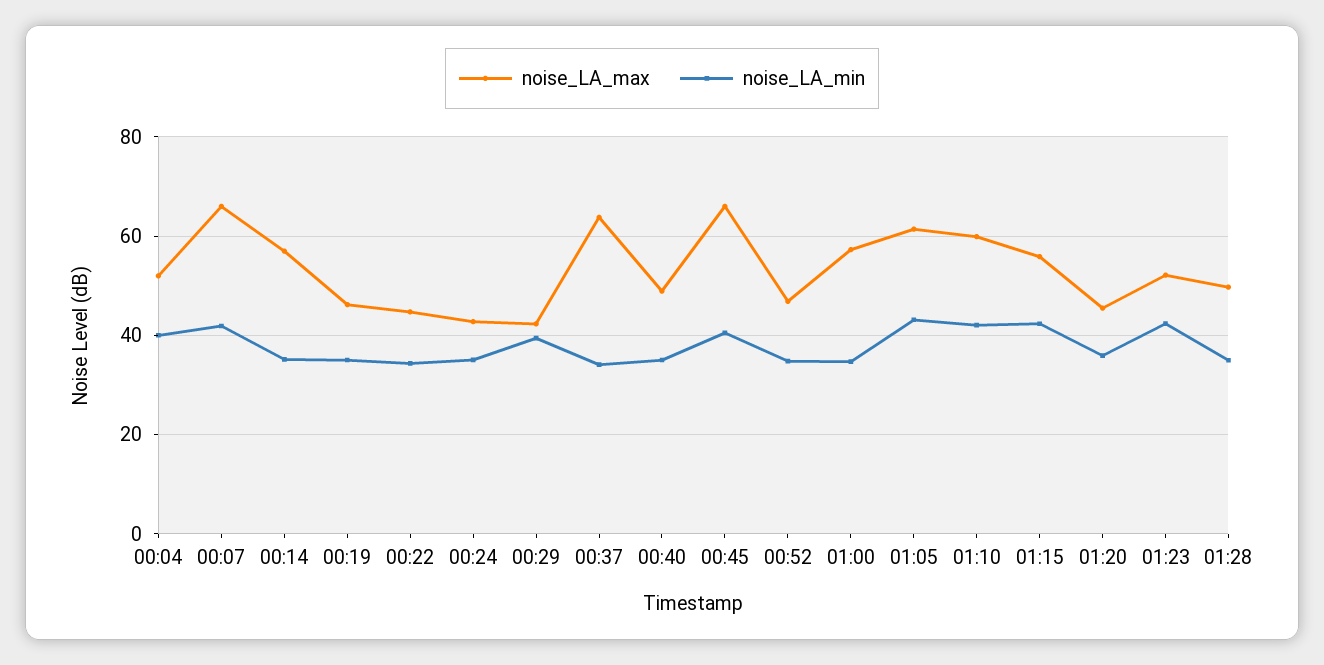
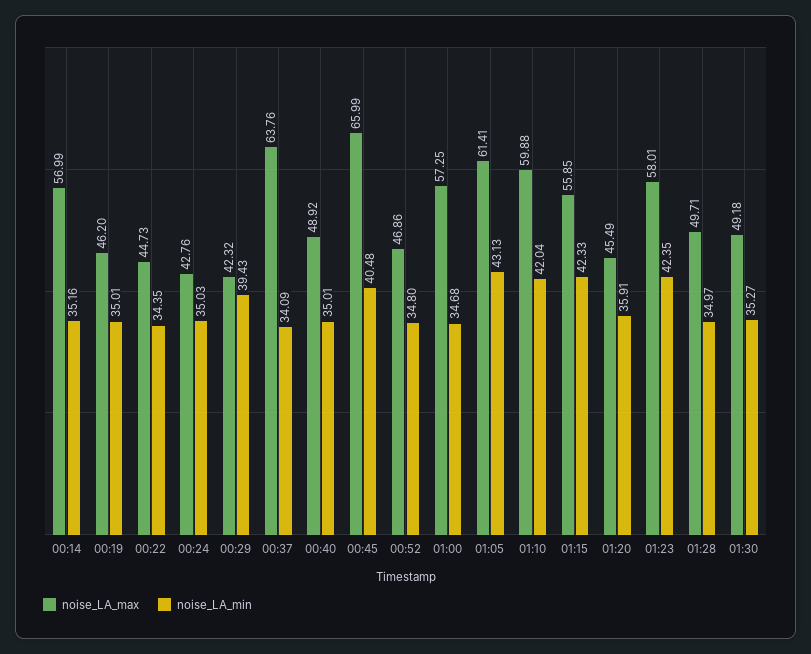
noise_LA_max, 00:04: 52 -> none
noise_LA_min, 00:04: 40 -> none
noise_LA_max, 00:07: 66 -> none
noise_LA_min, 00:07: 42 -> none
noise_LA_max, 01:23: 52 -> 58.01
noise_LA_max, 01:30: none -> 49.18
noise_LA_min, 01:30: none -> 35.27

